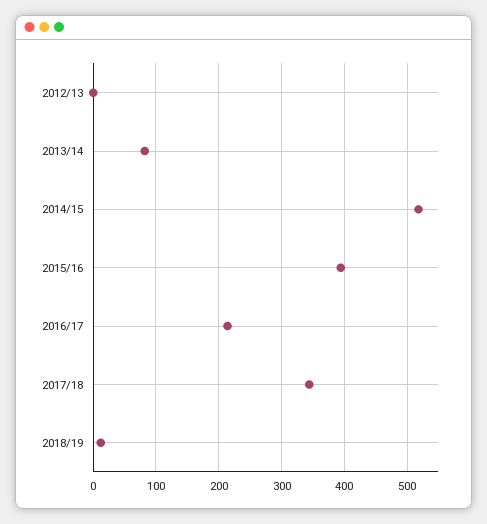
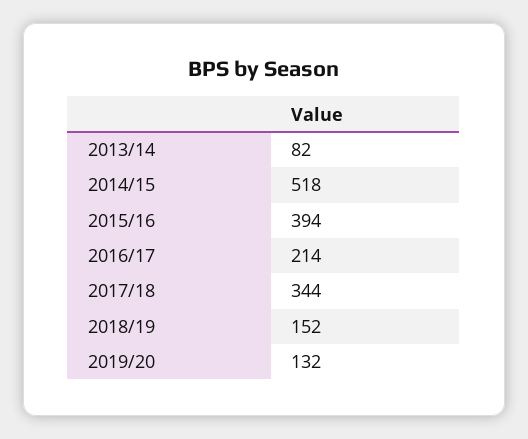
2012/13: 0 -> none
2018/19: 10 -> 152
2019/20: none -> 132

